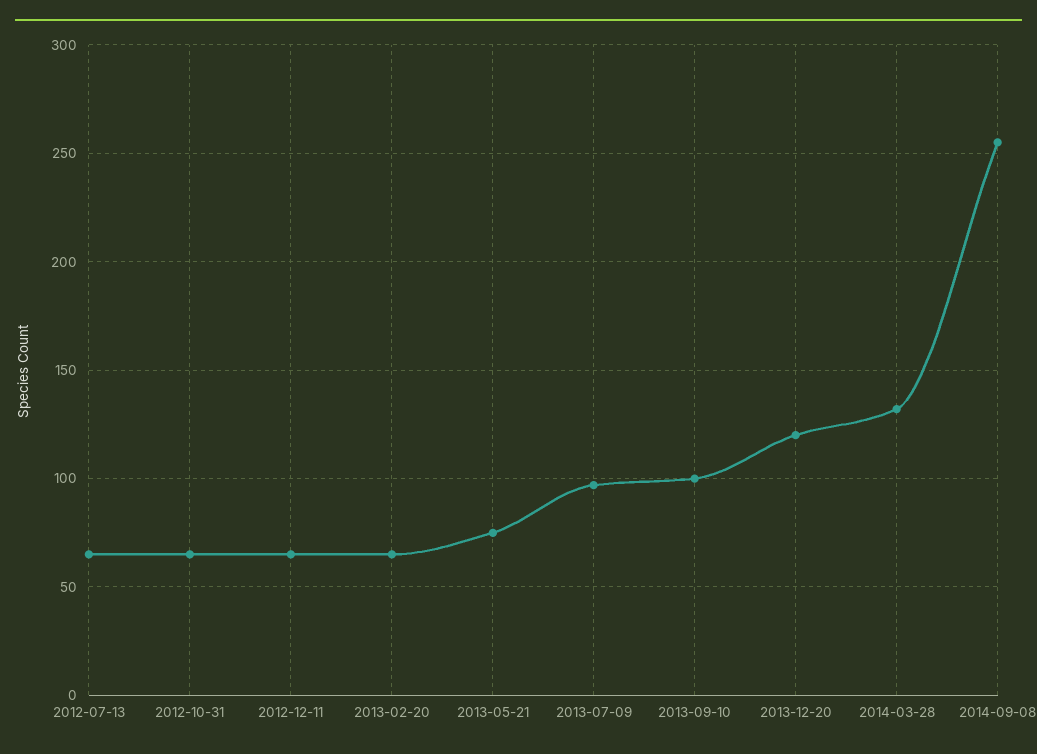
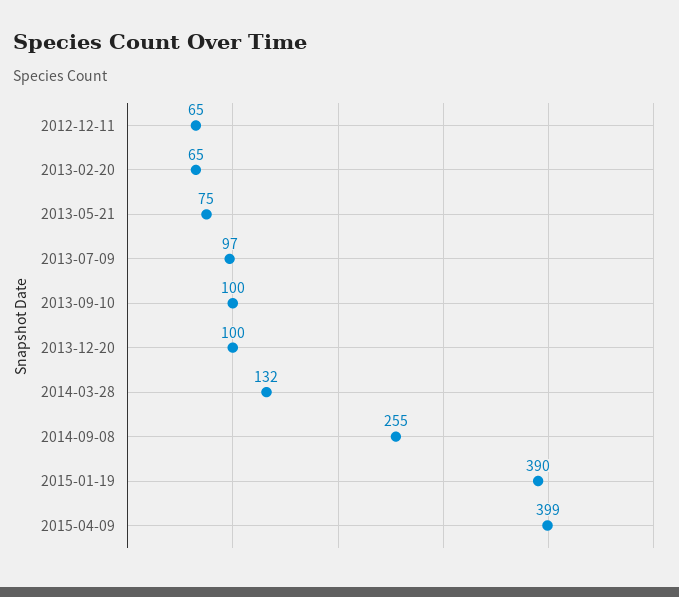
2012-07-13: 65 -> none
2012-10-31: 65 -> none
2013-12-20: 120 -> 100
2015-01-19: none -> 390
2015-04-09: none -> 399

